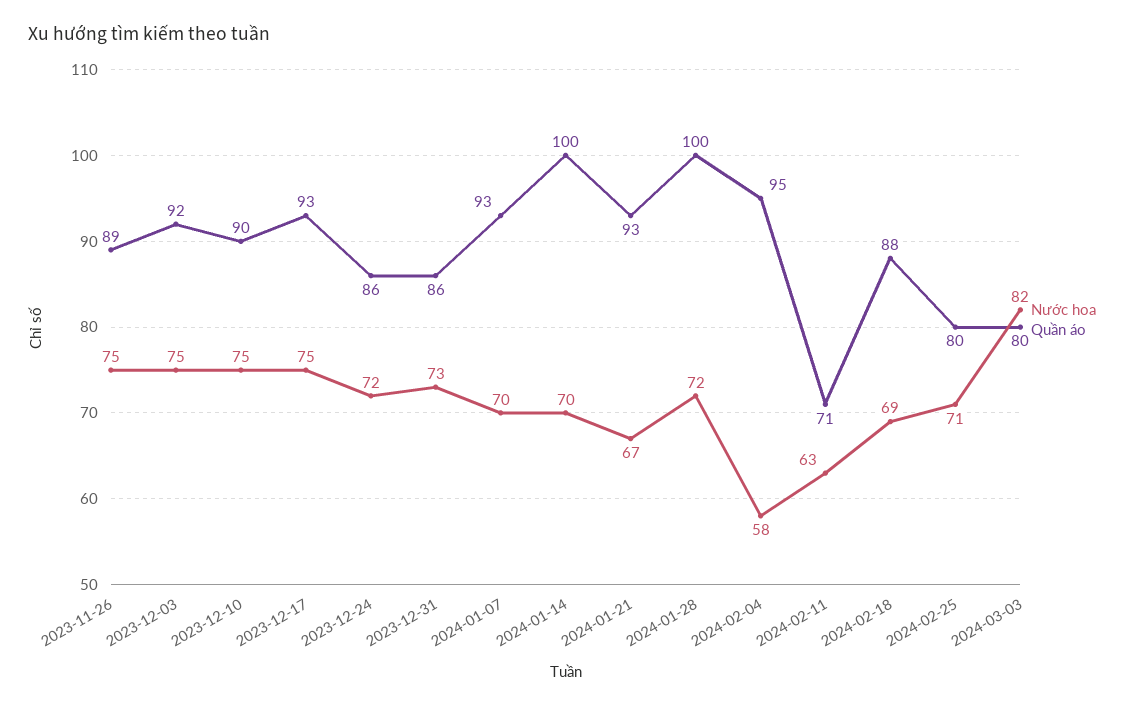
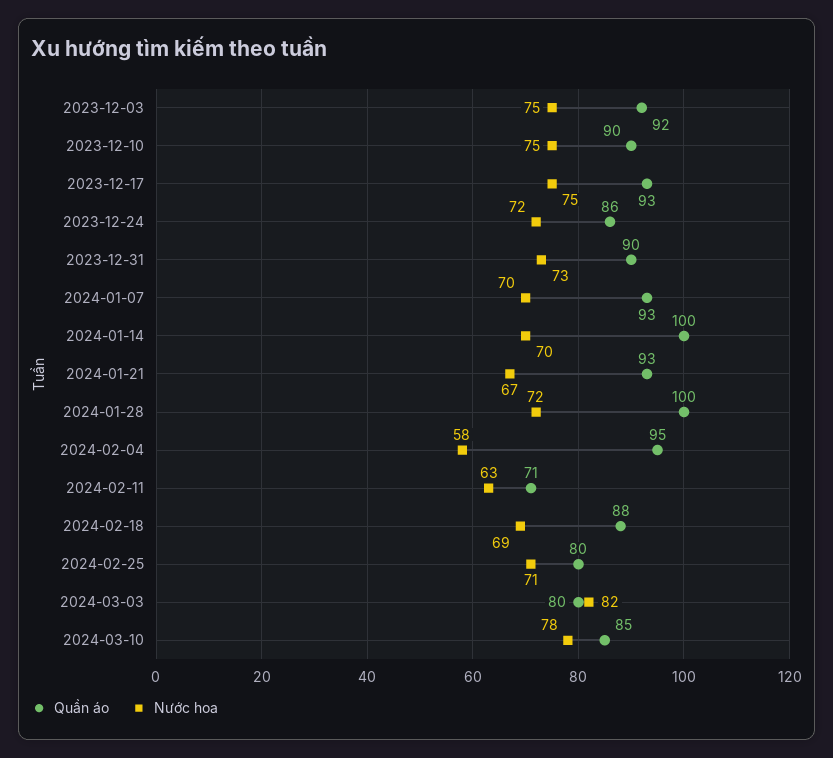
Nước hoa, 2023-11-26: 75 -> none
Quần áo, 2023-11-26: 89 -> none
Quần áo, 2023-12-31: 86 -> 90
Quần áo, 2024-03-10: none -> 85
Nước hoa, 2024-03-10: none -> 78

